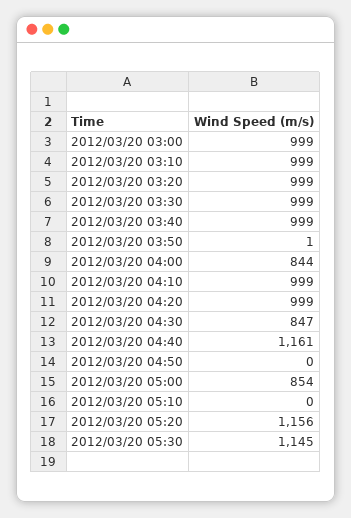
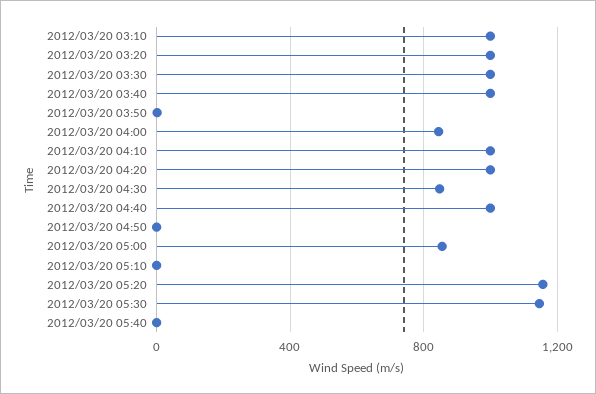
2012/03/20 03:00: 999 -> none
2012/03/20 04:40: 1161 -> 1000
2012/03/20 05:40: none -> 0

